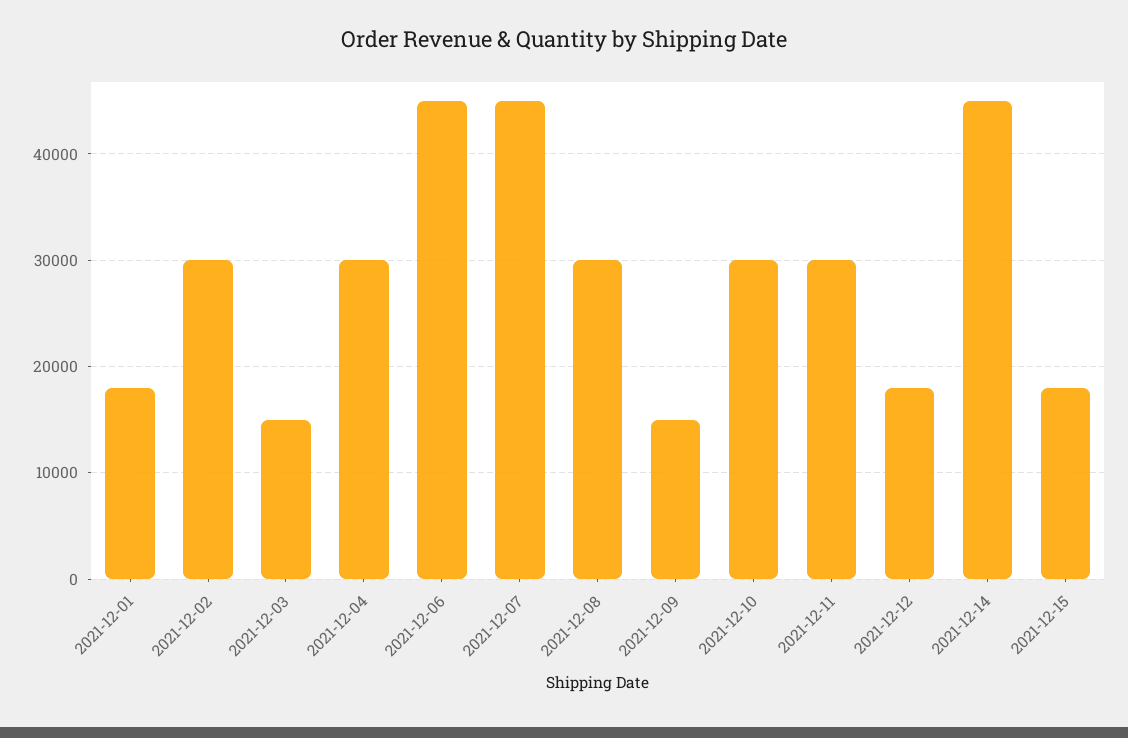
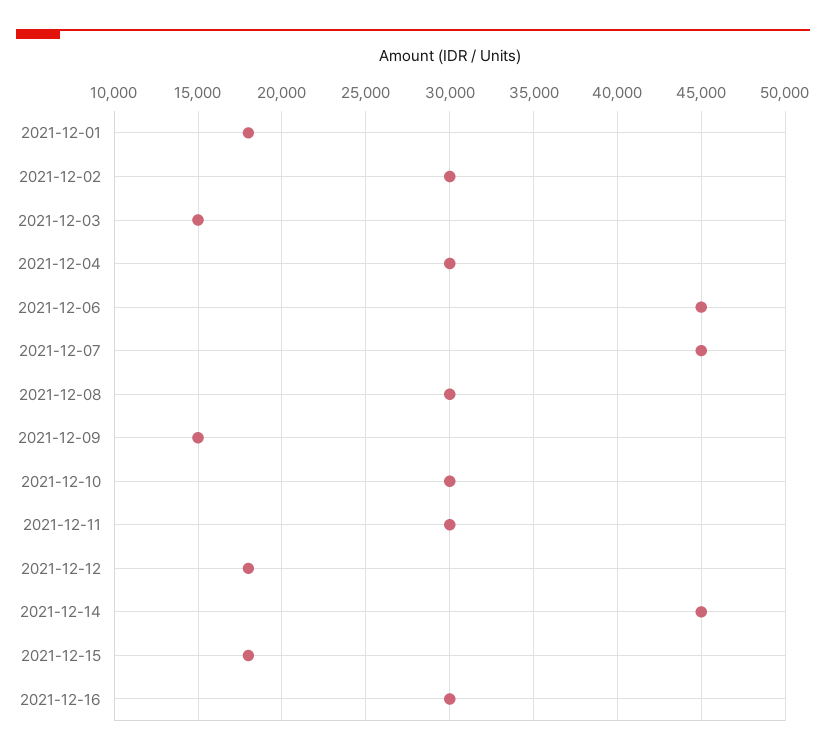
2021-12-16: none -> 30000

